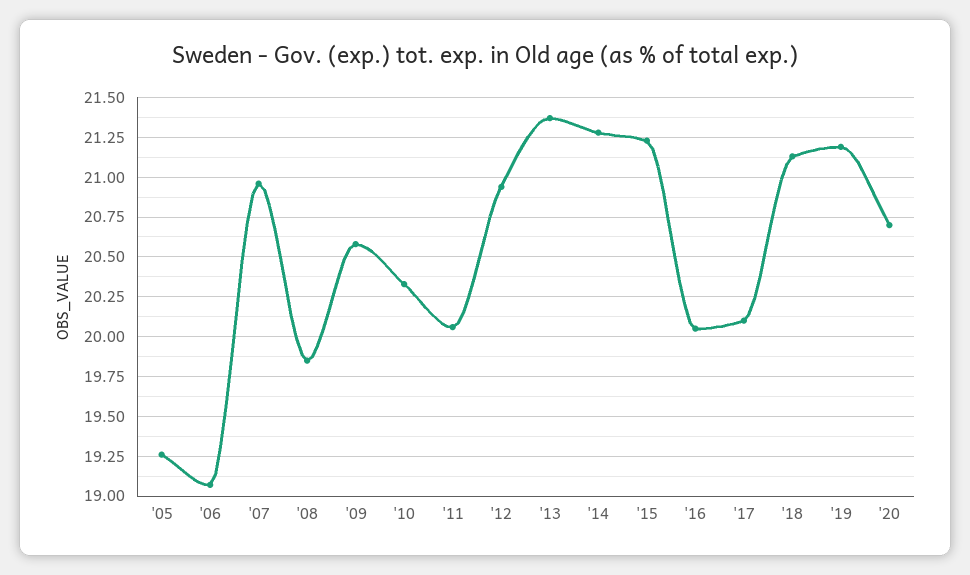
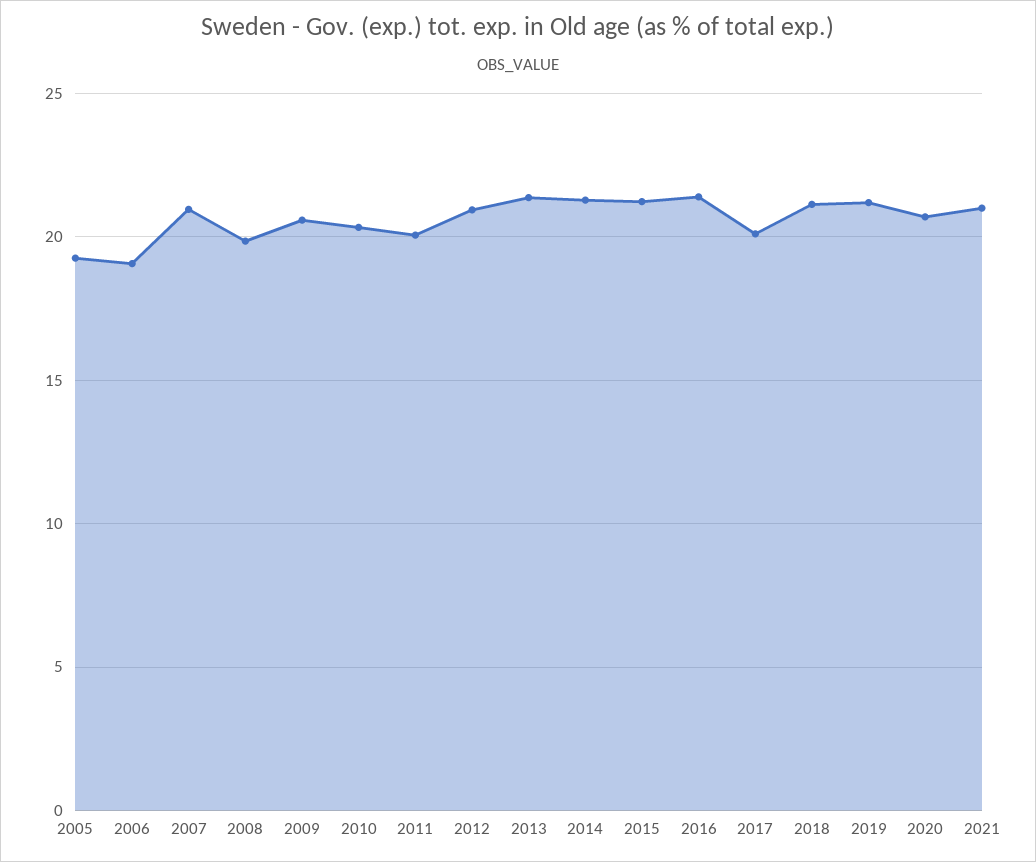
'16: 20.05 -> 21.5
2021: none -> 21

